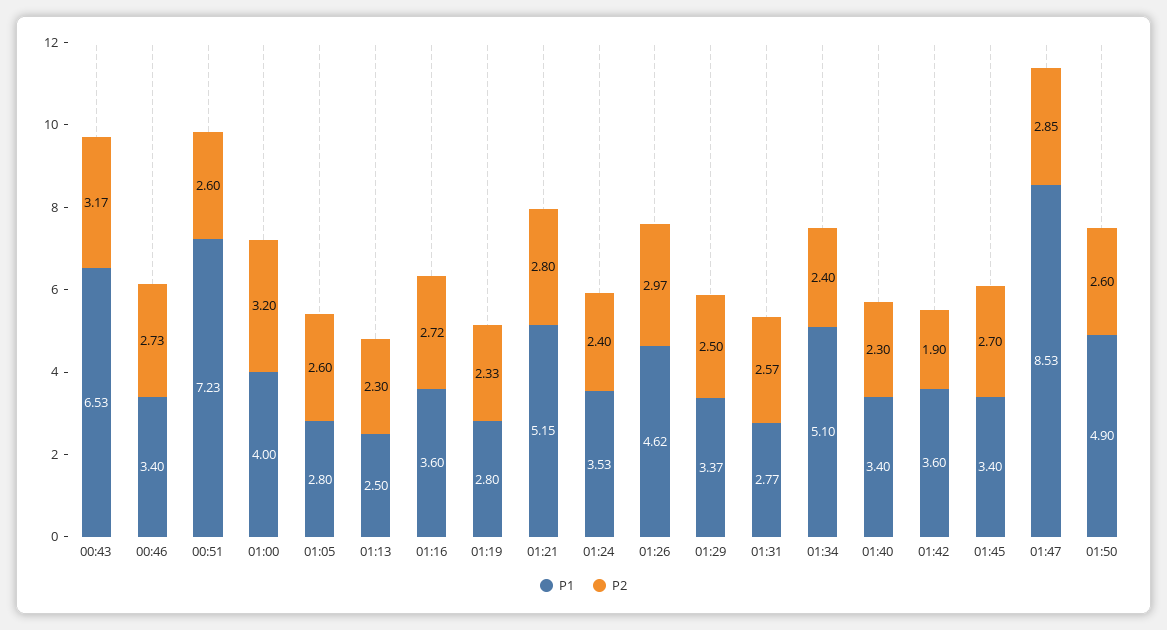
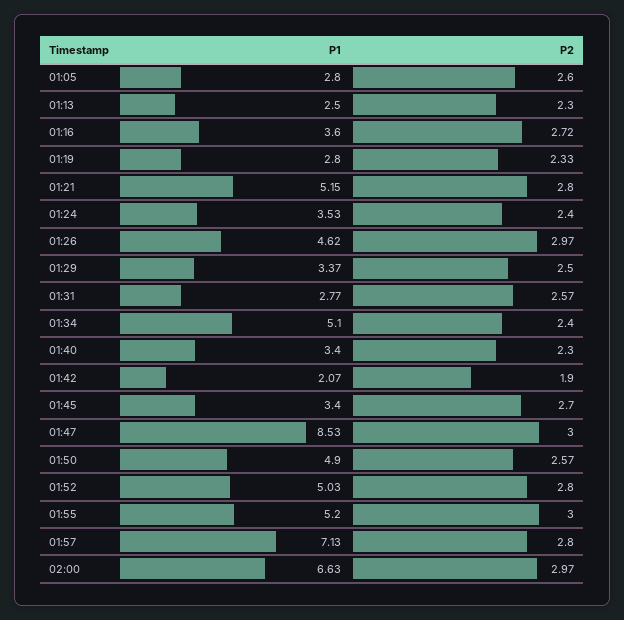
P1, 00:43: 6.53 -> none
P2, 00:43: 3.17 -> none
P1, 00:46: 3.4 -> none
P2, 00:46: 2.73 -> none
P1, 00:51: 7.23 -> none
P2, 00:51: 2.6 -> none
P1, 01:00: 4 -> none
P2, 01:00: 3.2 -> none
P1, 01:42: 3.6 -> 2.07
P2, 01:47: 2.85 -> 3
P2, 01:50: 2.6 -> 2.57
P1, 01:52: none -> 5.03
P2, 01:52: none -> 2.8
P1, 01:55: none -> 5.2
P2, 01:55: none -> 3
P1, 01:57: none -> 7.13
P2, 01:57: none -> 2.8
P1, 02:00: none -> 6.63
P2, 02:00: none -> 2.97

